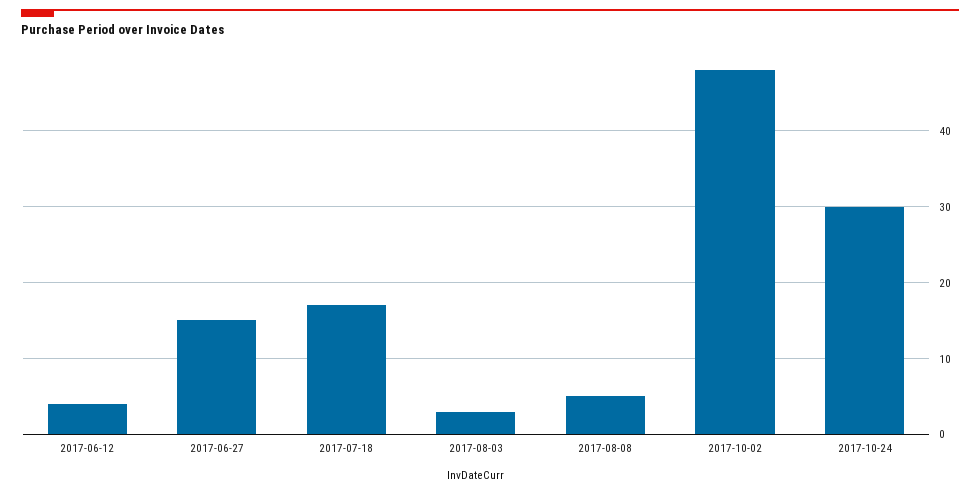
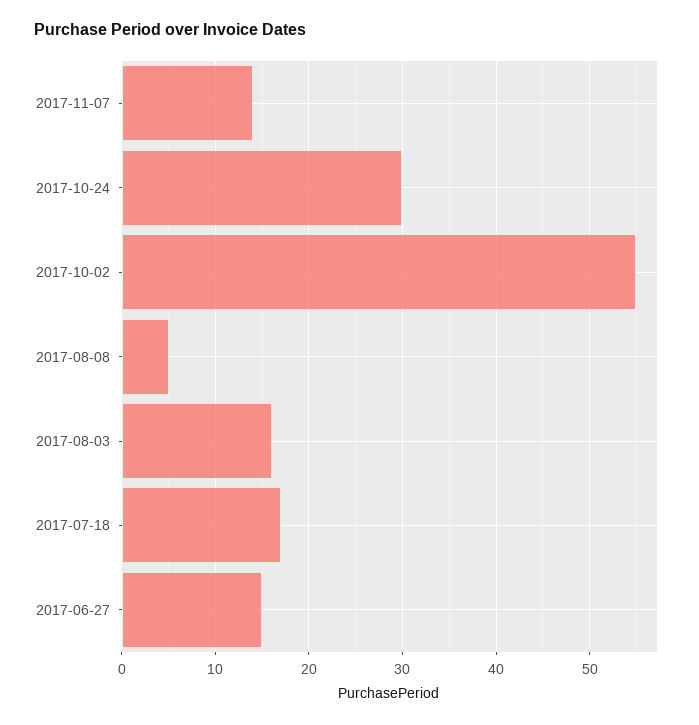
2017-06-12: 4 -> none
2017-08-03: 3 -> 16
2017-10-02: 48 -> 55
2017-11-07: none -> 14

